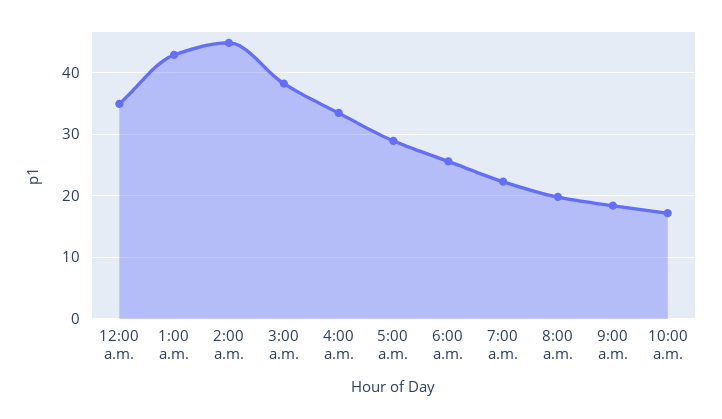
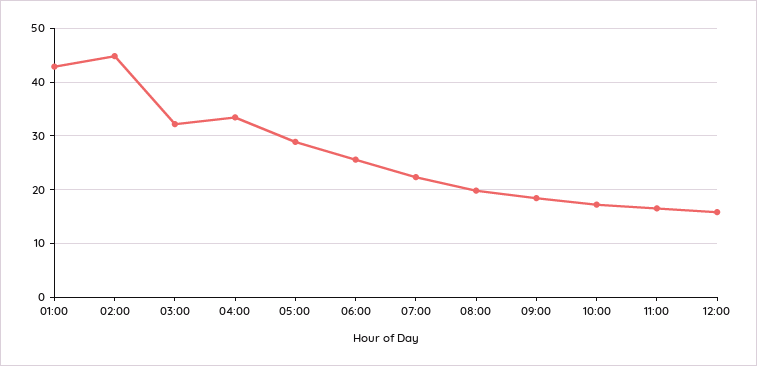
12:00 a.m.: 35 -> none
3:00 a.m.: 38 -> 32
11:00: none -> 16
12:00: none -> 16

